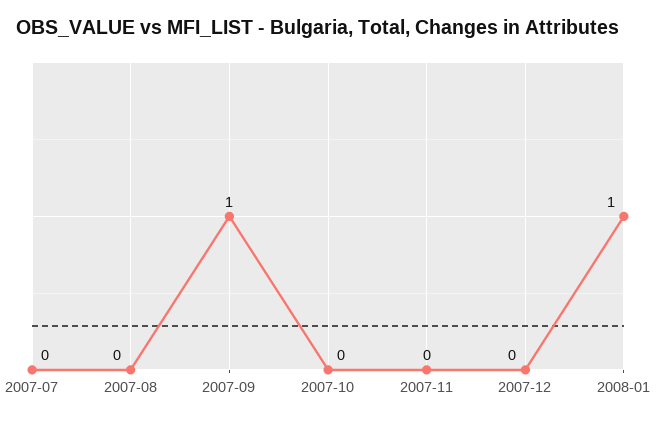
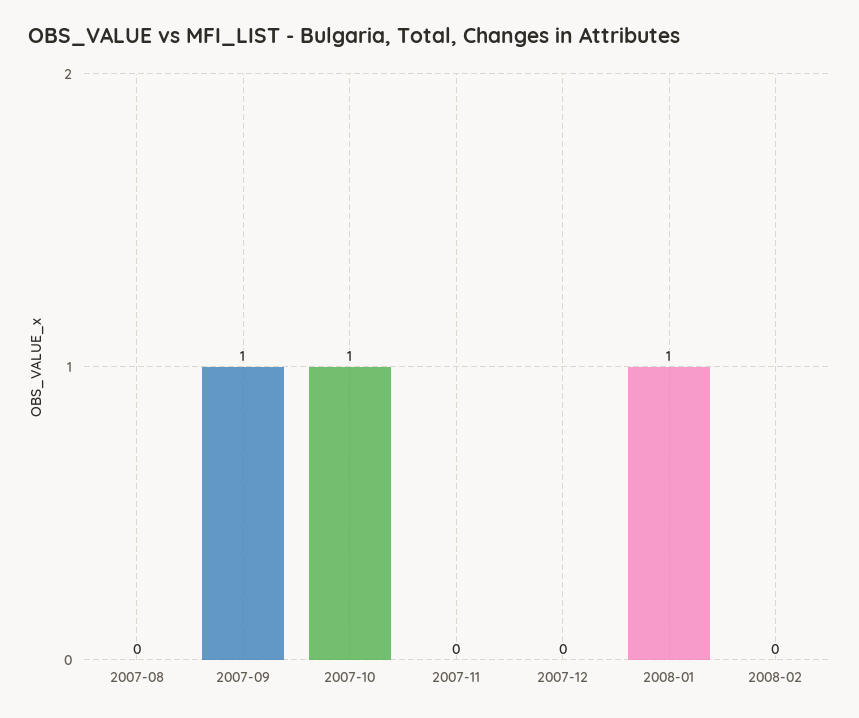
2007-07: 0 -> none
2007-10: 0 -> 1
2008-02: none -> 0

